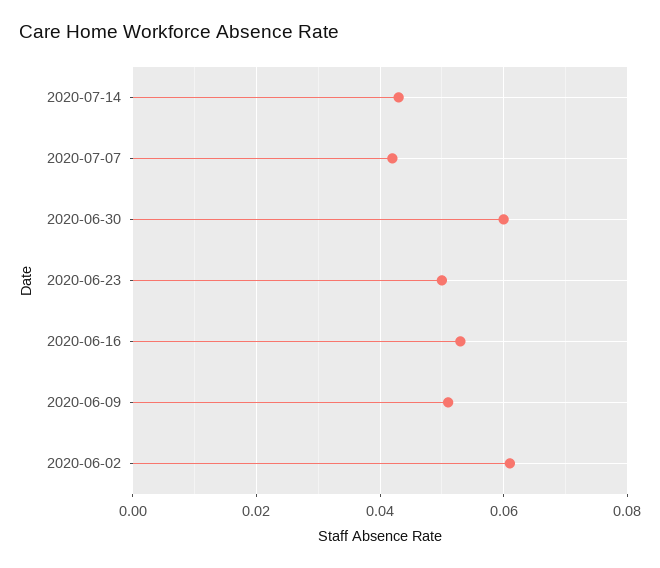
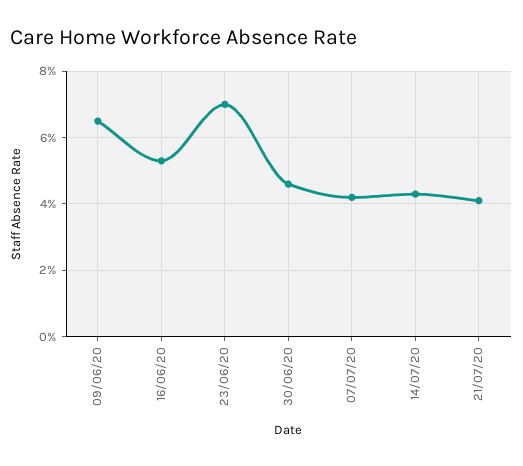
2020-06-30: 0.06 -> 0.045
2020-06-23: 0.05 -> 0.07
2020-06-09: 0.05 -> 0.065
2020-06-02: 0.06 -> none
21/07/20: none -> 0.04

